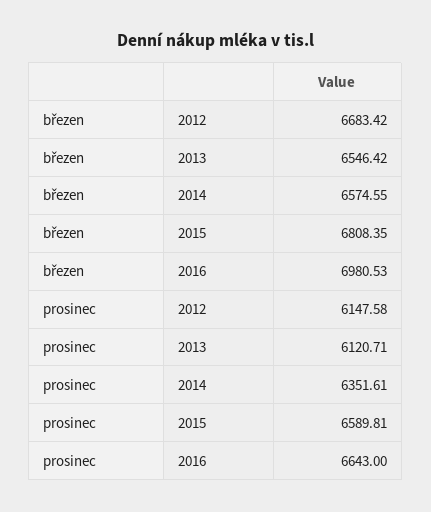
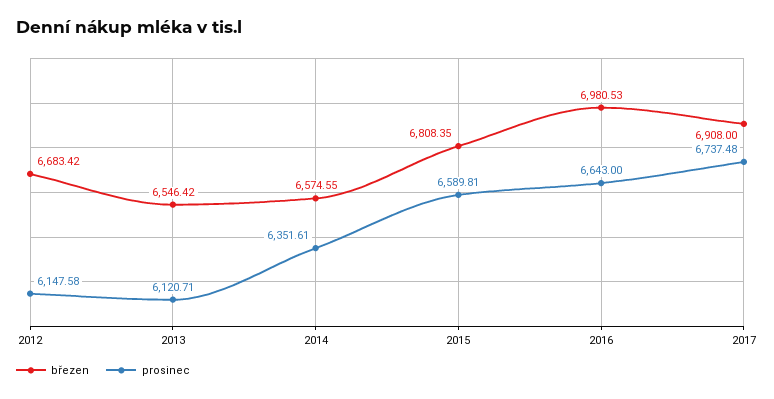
březen, 2017: none -> 6908
prosinec, 2017: none -> 6737.48

